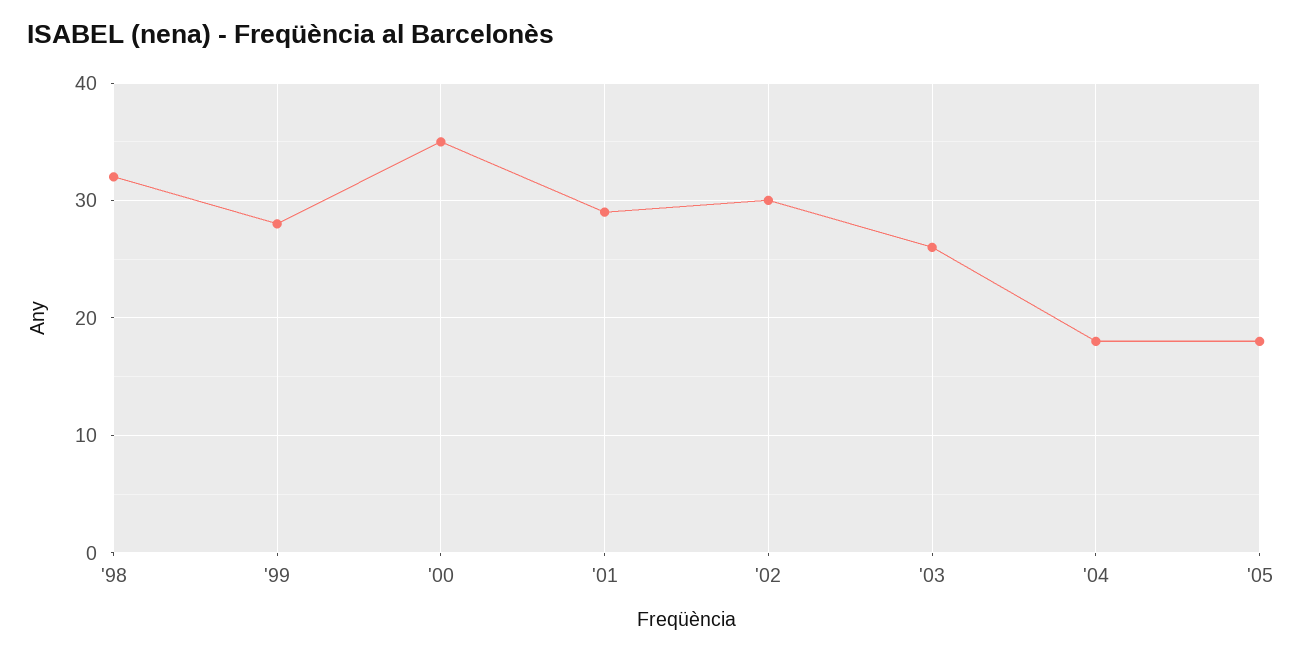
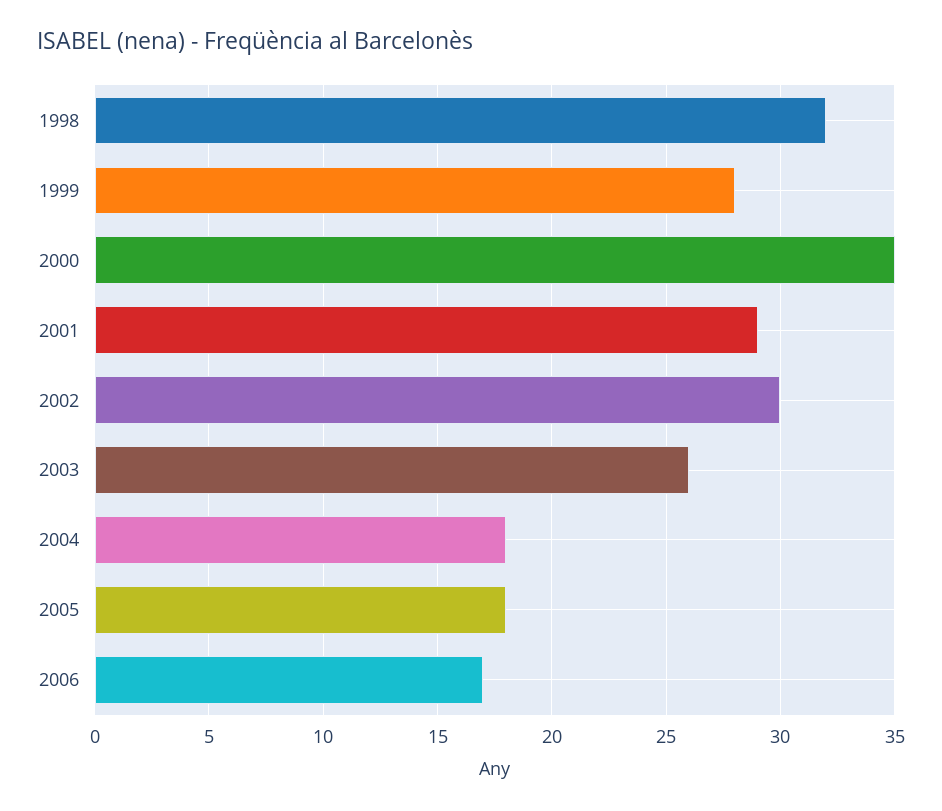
2006: none -> 17

